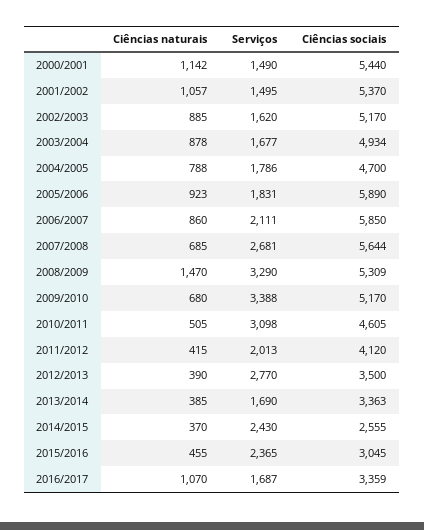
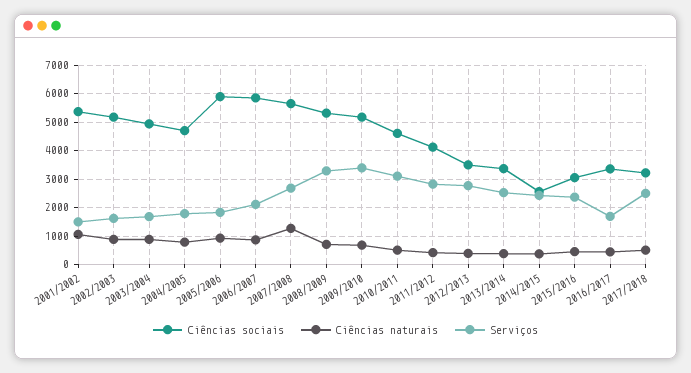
Ciências naturais, 2000/2001: 1142 -> none
Serviços, 2000/2001: 1490 -> none
Ciências sociais, 2000/2001: 5440 -> none
Ciências naturais, 2007/2008: 685 -> 1250
Ciências naturais, 2008/2009: 1470 -> 750
Serviços, 2011/2012: 2013 -> 2750
Serviços, 2013/2014: 1690 -> 2500
Ciências naturais, 2016/2017: 1070 -> 500
Ciências sociais, 2017/2018: none -> 3250
Ciências naturais, 2017/2018: none -> 500
Serviços, 2017/2018: none -> 2500

